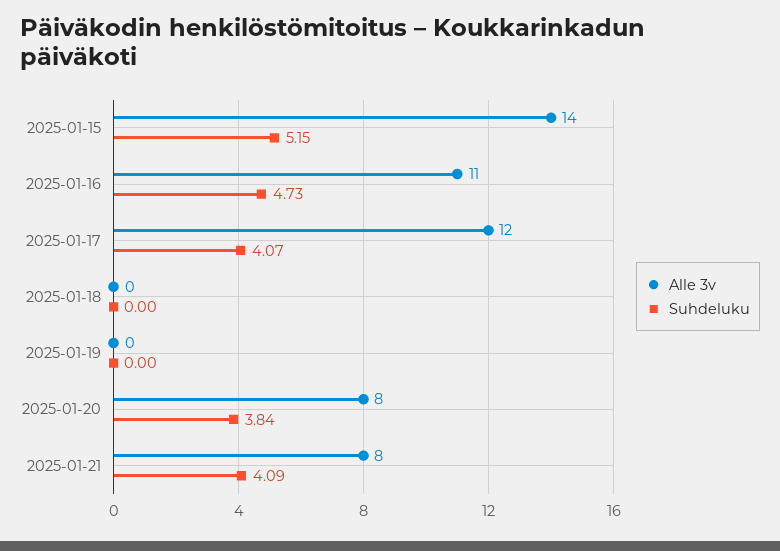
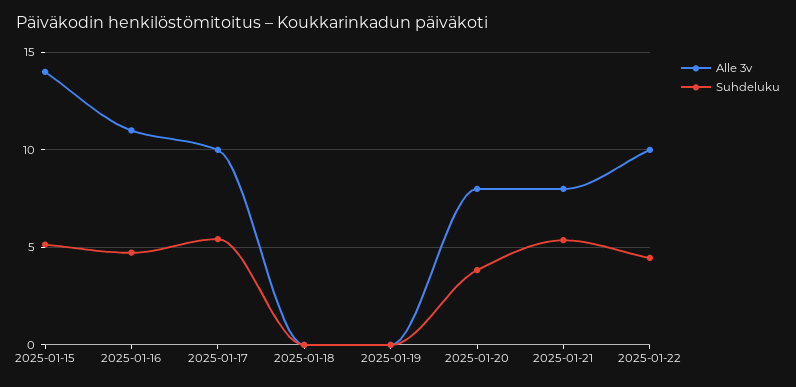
Alle 3v, 2025-01-17: 12 -> 10
Suhdeluku, 2025-01-17: 4.07 -> 5.5
Suhdeluku, 2025-01-21: 4.09 -> 5.5
Alle 3v, 2025-01-22: none -> 10
Suhdeluku, 2025-01-22: none -> 4.5

